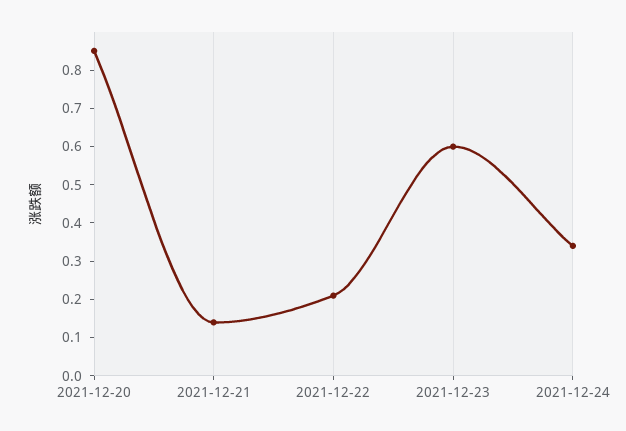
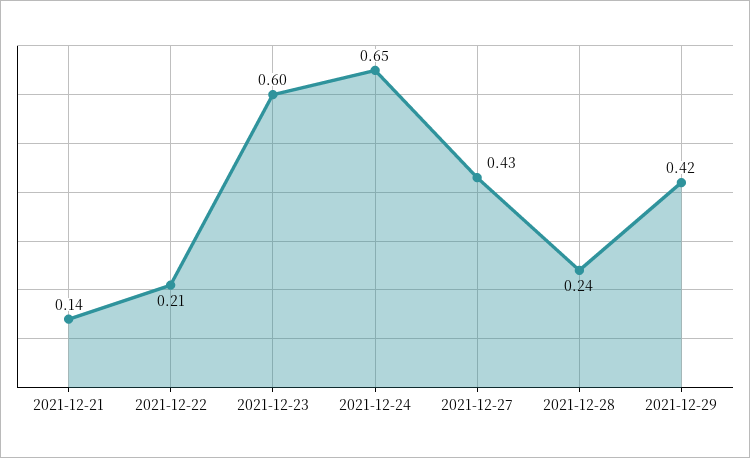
2021-12-20: 0.85 -> none
2021-12-24: 0.35 -> 0.65
2021-12-27: none -> 0.43
2021-12-28: none -> 0.24
2021-12-29: none -> 0.42

